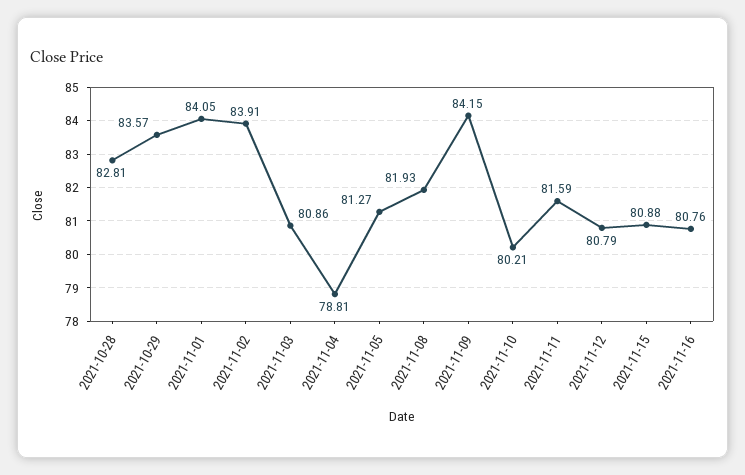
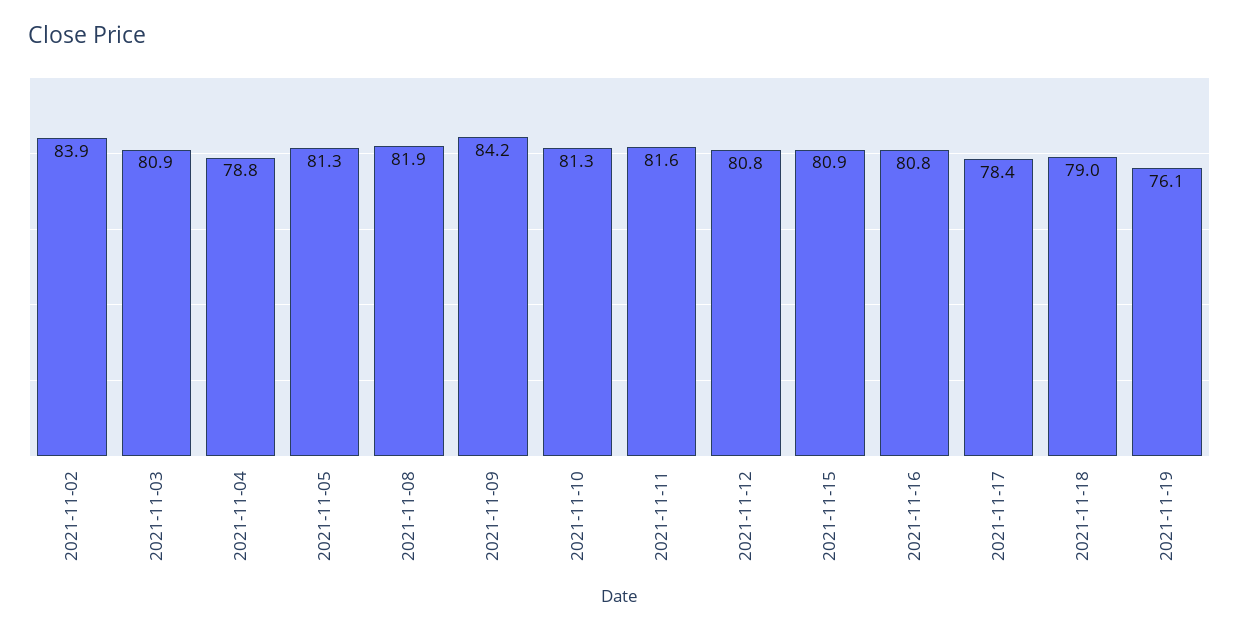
2021-10-28: 82.81 -> none
2021-10-29: 83.57 -> none
2021-11-01: 84.05 -> none
2021-11-10: 80.21 -> 81.3
2021-11-17: none -> 78.4
2021-11-18: none -> 79
2021-11-19: none -> 76.1

